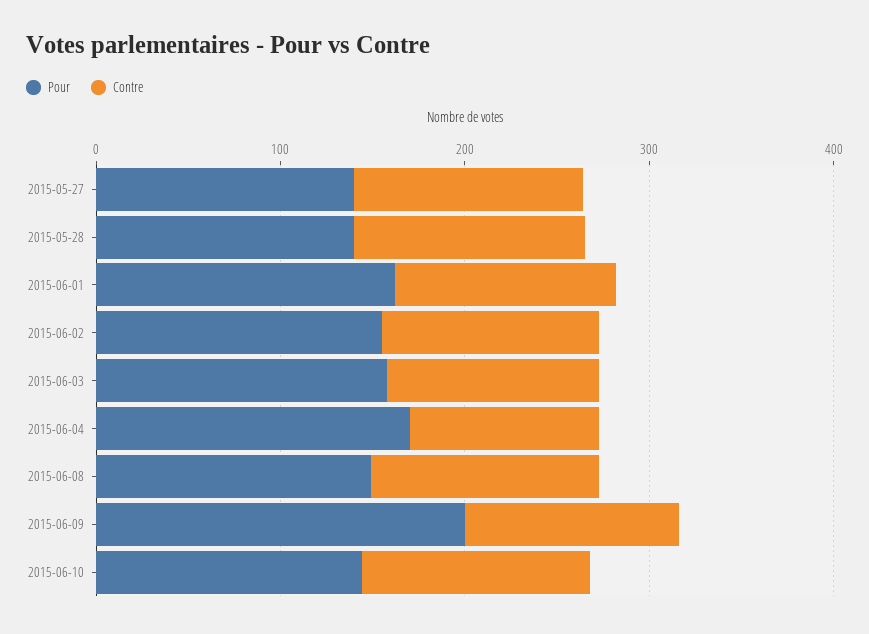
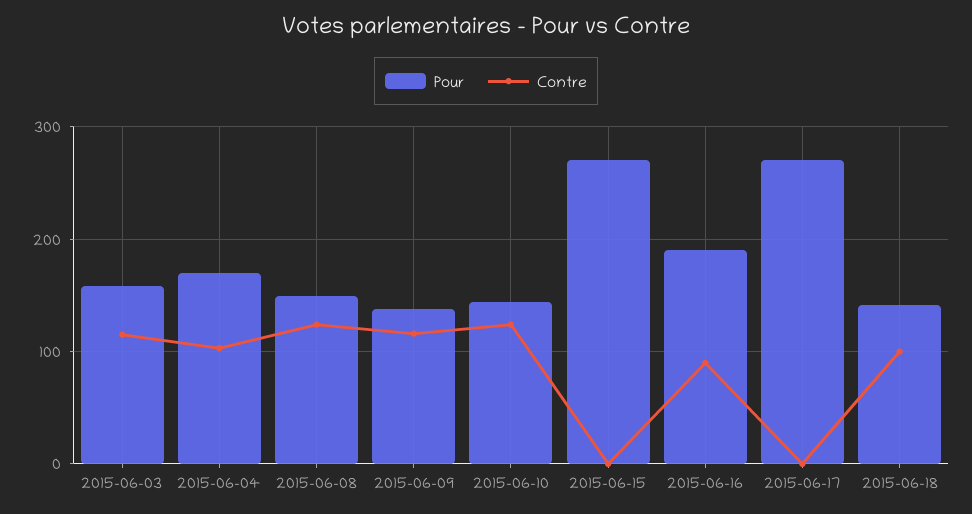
Pour, 2015-05-27: 140 -> none
Contre, 2015-05-27: 120 -> none
Pour, 2015-05-28: 140 -> none
Contre, 2015-05-28: 120 -> none
Pour, 2015-06-01: 160 -> none
Contre, 2015-06-01: 120 -> none
Pour, 2015-06-02: 160 -> none
Contre, 2015-06-02: 120 -> none
Pour, 2015-06-09: 200 -> 140
Pour, 2015-06-15: none -> 270
Contre, 2015-06-15: none -> 0
Pour, 2015-06-16: none -> 190
Contre, 2015-06-16: none -> 90
Pour, 2015-06-17: none -> 270
Contre, 2015-06-17: none -> 0
Pour, 2015-06-18: none -> 140
Contre, 2015-06-18: none -> 100

